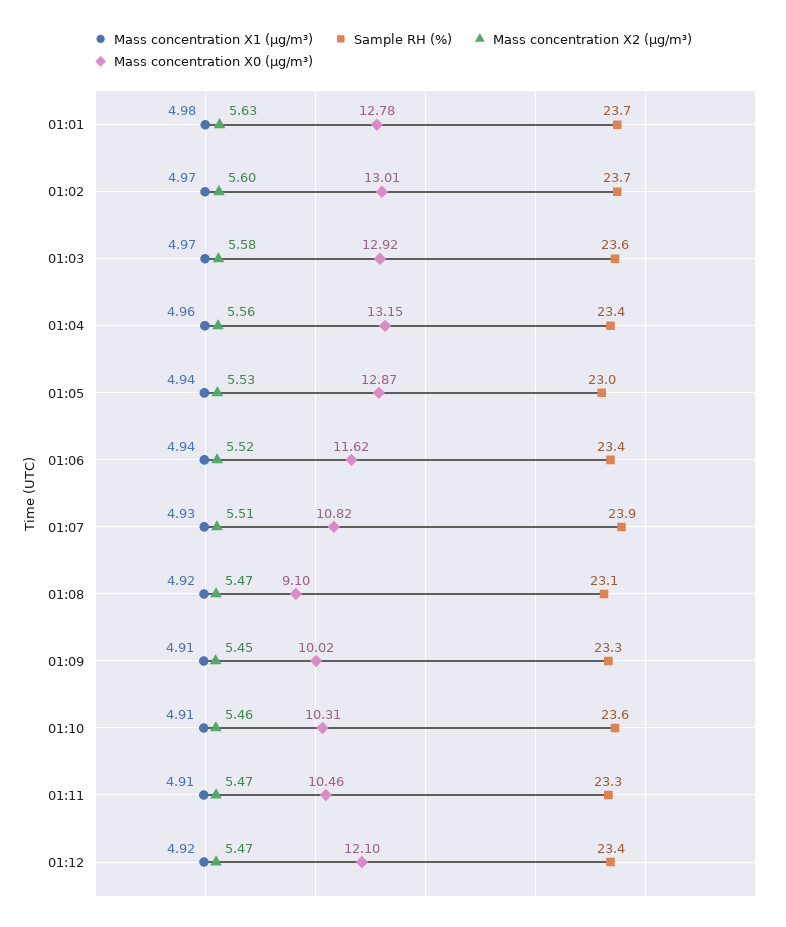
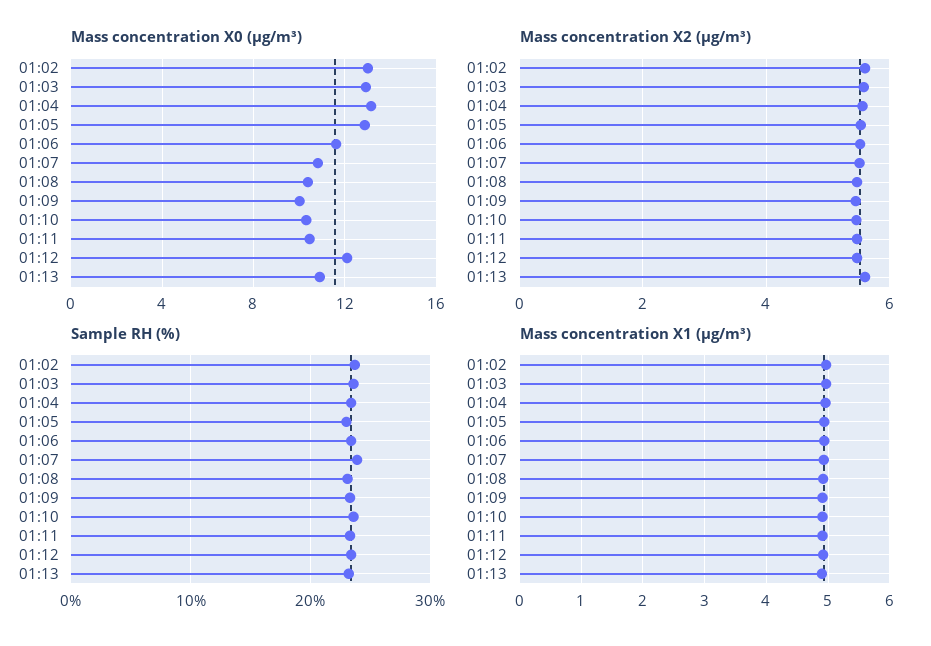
Mass concentration X1 (μg/m³), 01:01: 4.98 -> none
Sample RH (%), 01:01: 23.7 -> none
Mass concentration X2 (μg/m³), 01:01: 5.63 -> none
Mass concentration X0 (μg/m³), 01:01: 12.78 -> none
Mass concentration X0 (μg/m³), 01:08: 9.1 -> 10.5
Mass concentration X0 (μg/m³), 01:13: none -> 11
Mass concentration X2 (μg/m³), 01:13: none -> 5.6
Sample RH (%), 01:13: none -> 23
Mass concentration X1 (μg/m³), 01:13: none -> 4.9

